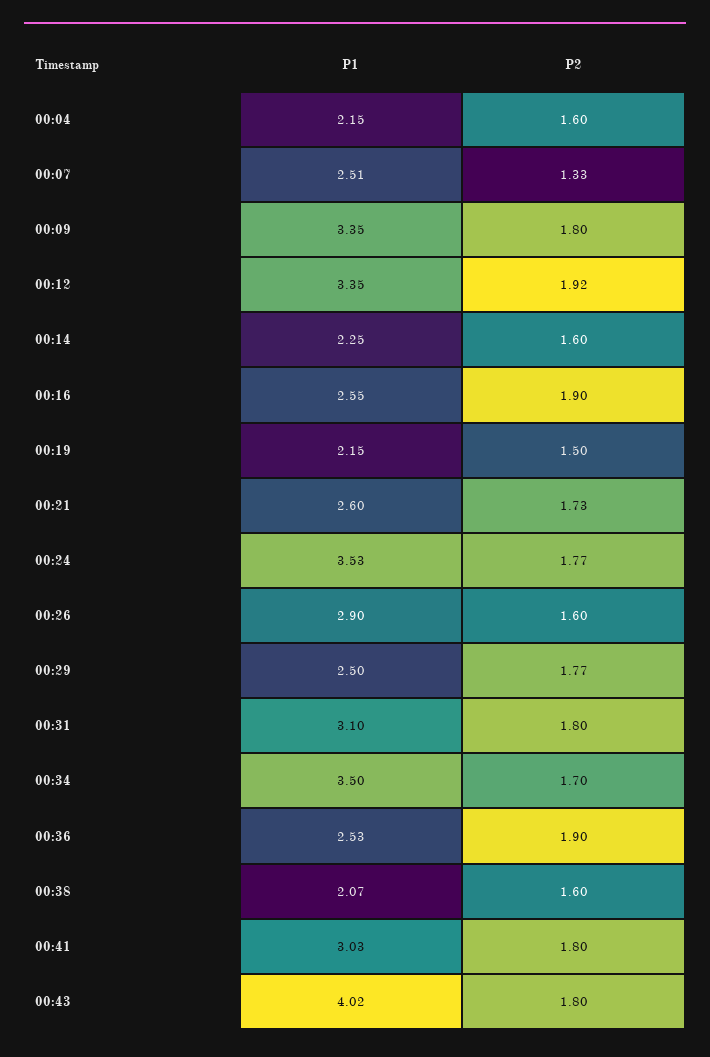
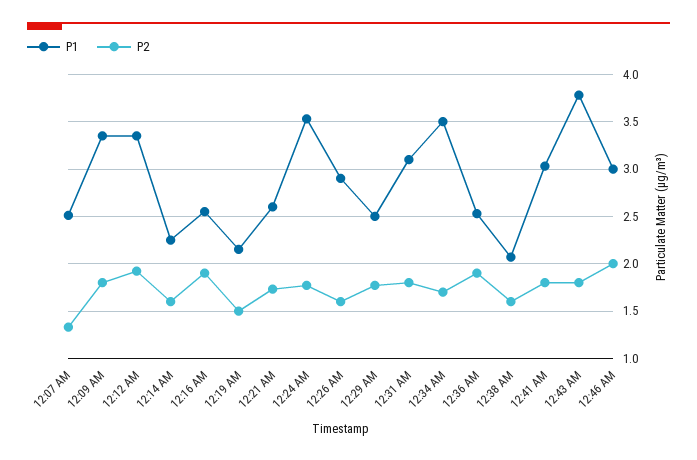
P1, 00:04: 2.15 -> none
P2, 00:04: 1.6 -> none
P1, 00:43: 4.02 -> 3.8
P1, 12:46 AM: none -> 3
P2, 12:46 AM: none -> 2

